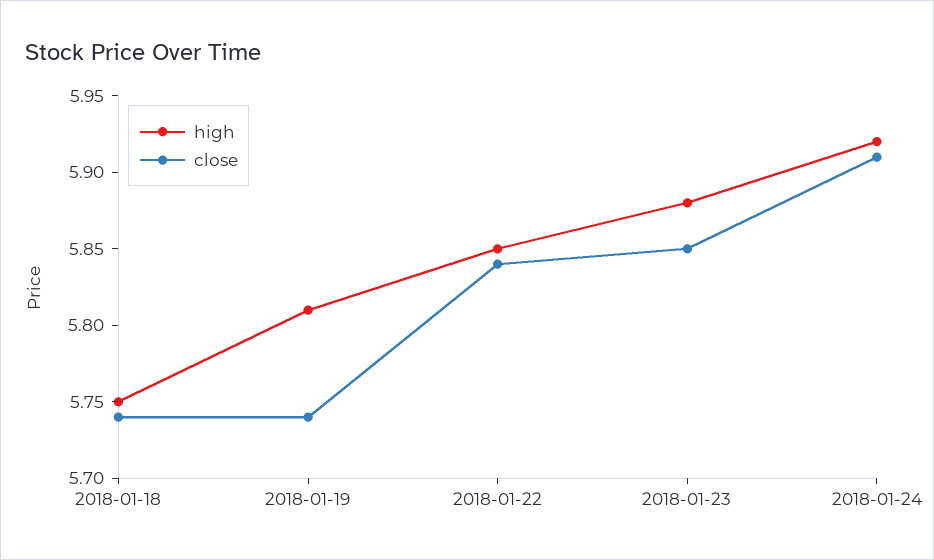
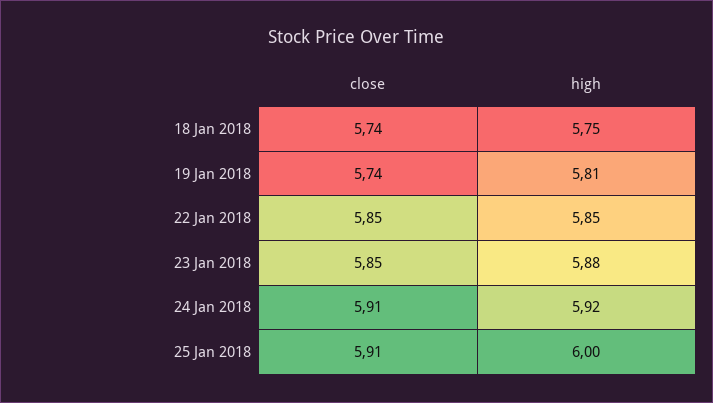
close, 2018-01-22: 5.84 -> 5.85
close, 25 Jan 2018: none -> 5.91
high, 25 Jan 2018: none -> 6

